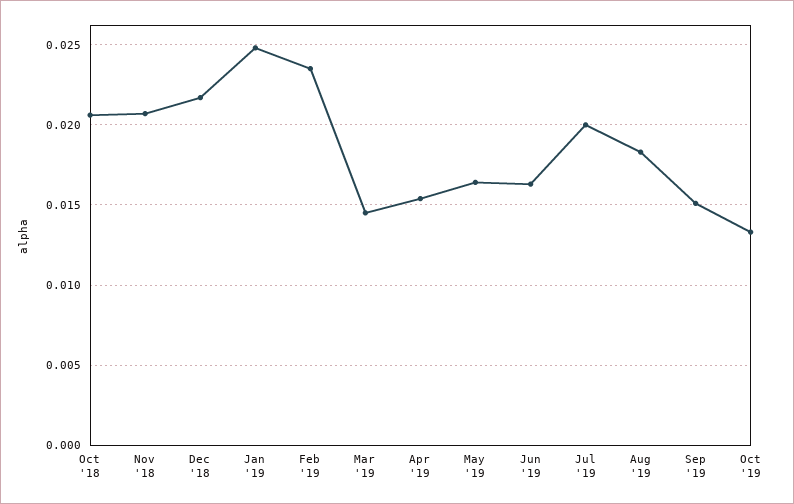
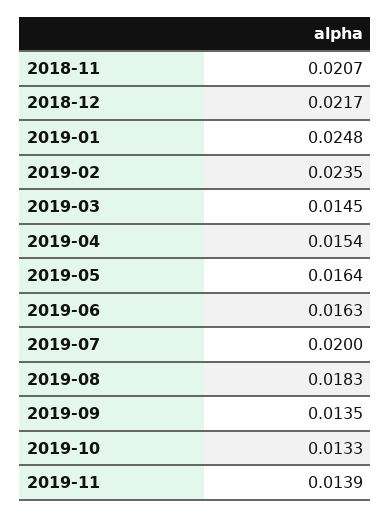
Oct '18: 0.0205 -> none
Sep '19: 0.015 -> 0.0135
2019-11: none -> 0.0139

